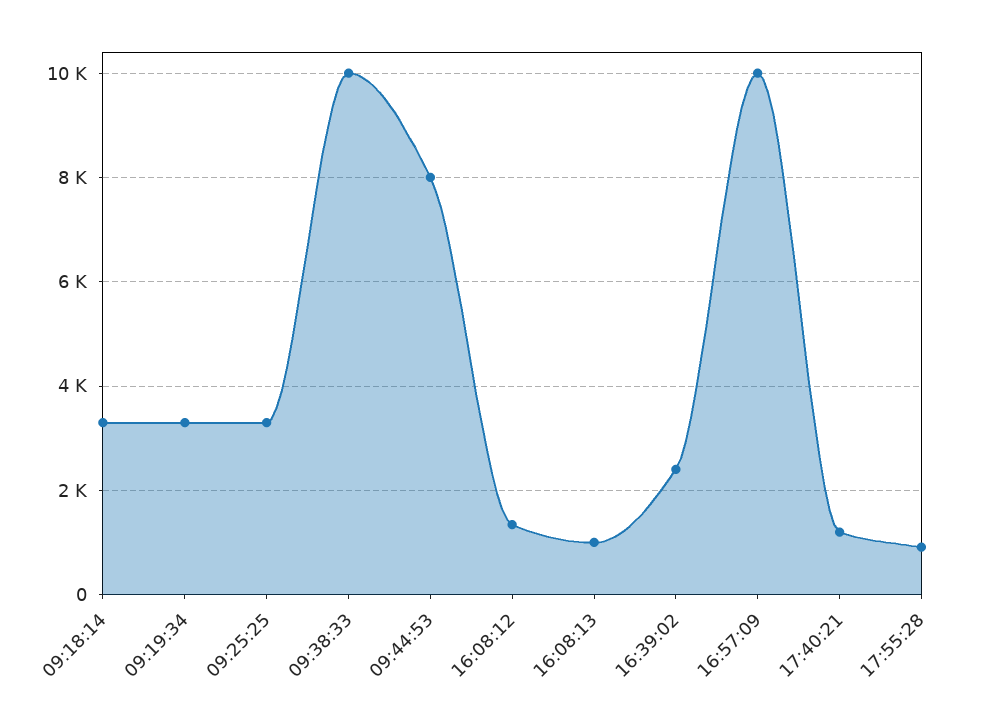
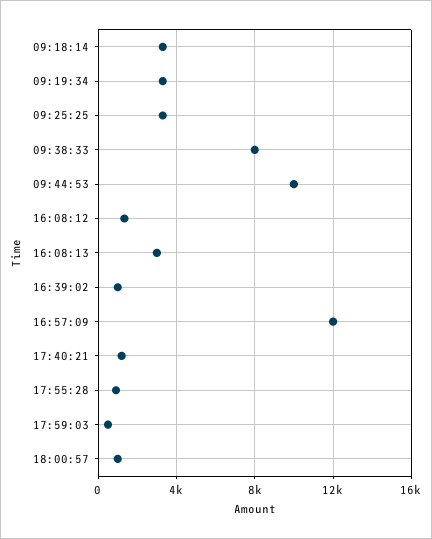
09:38:33: 10000 -> 8000
09:44:53: 8000 -> 10000
16:08:13: 1000 -> 3000
16:39:02: 2400 -> 1000
16:57:09: 10000 -> 12000
17:59:03: none -> 500
18:00:57: none -> 1000

